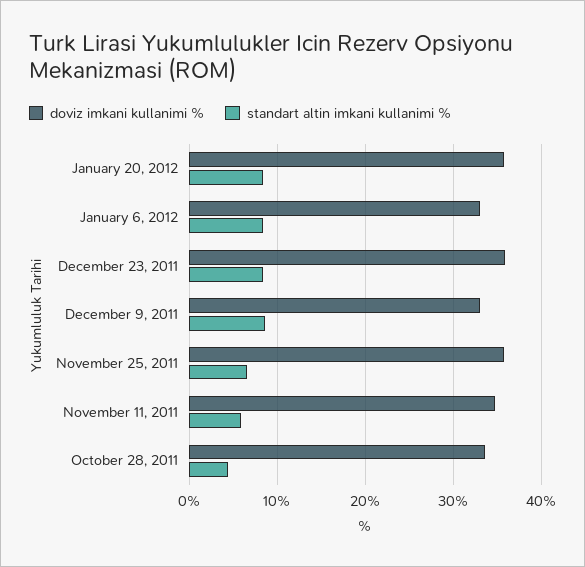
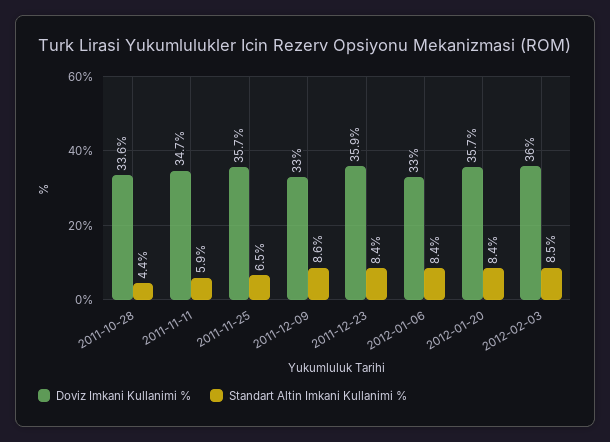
doviz imkani kullanimi %, 2012-02-03: none -> 36
standart altin imkani kullanimi %, 2012-02-03: none -> 8.5

